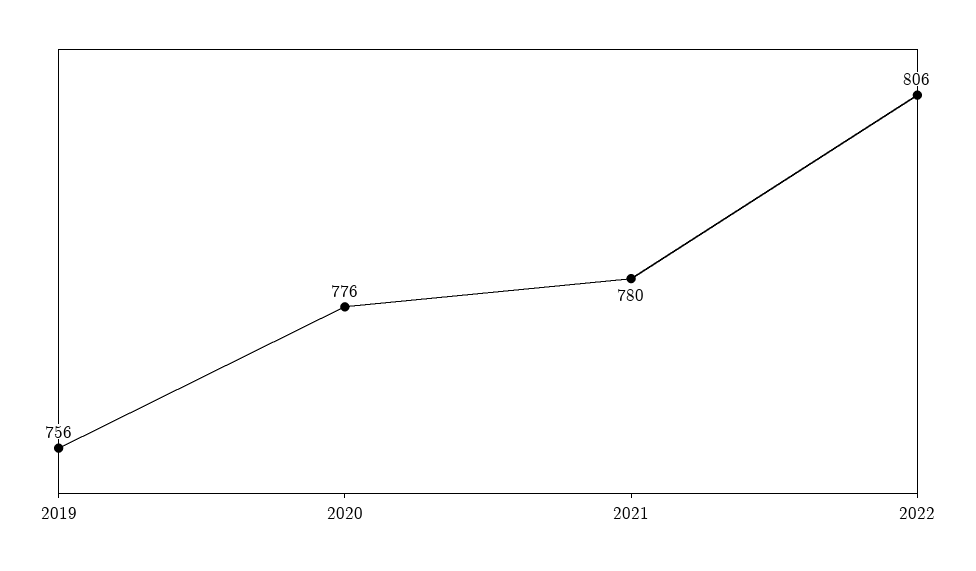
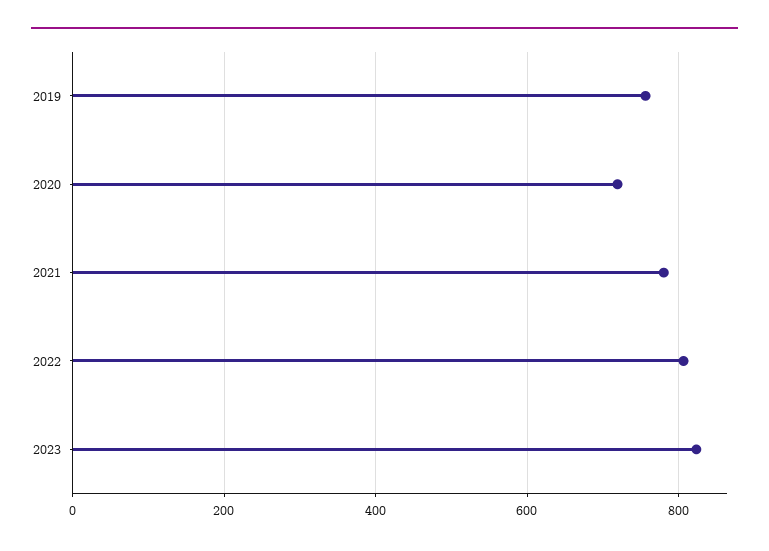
2020: 776 -> 720
2023: none -> 820

